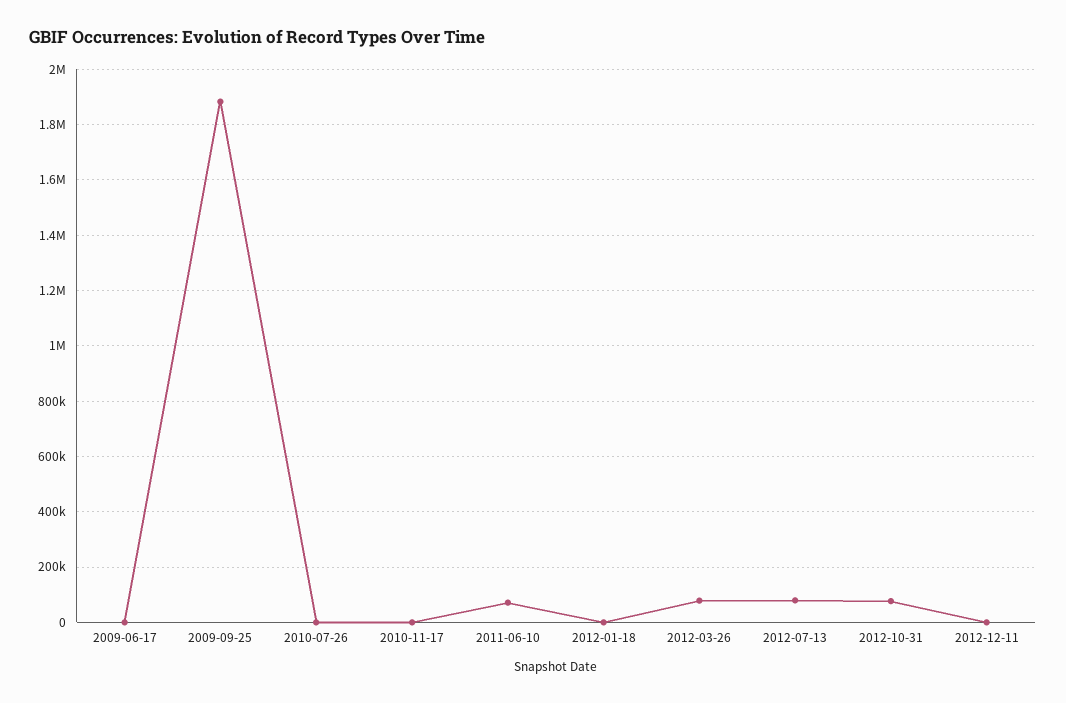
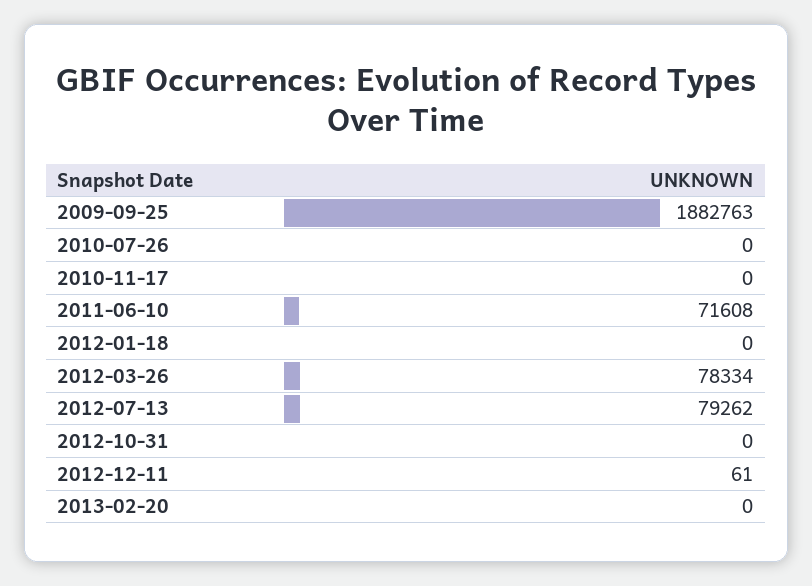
2009-06-17: 0 -> none
2012-10-31: 75000 -> 0
2013-02-20: none -> 0

